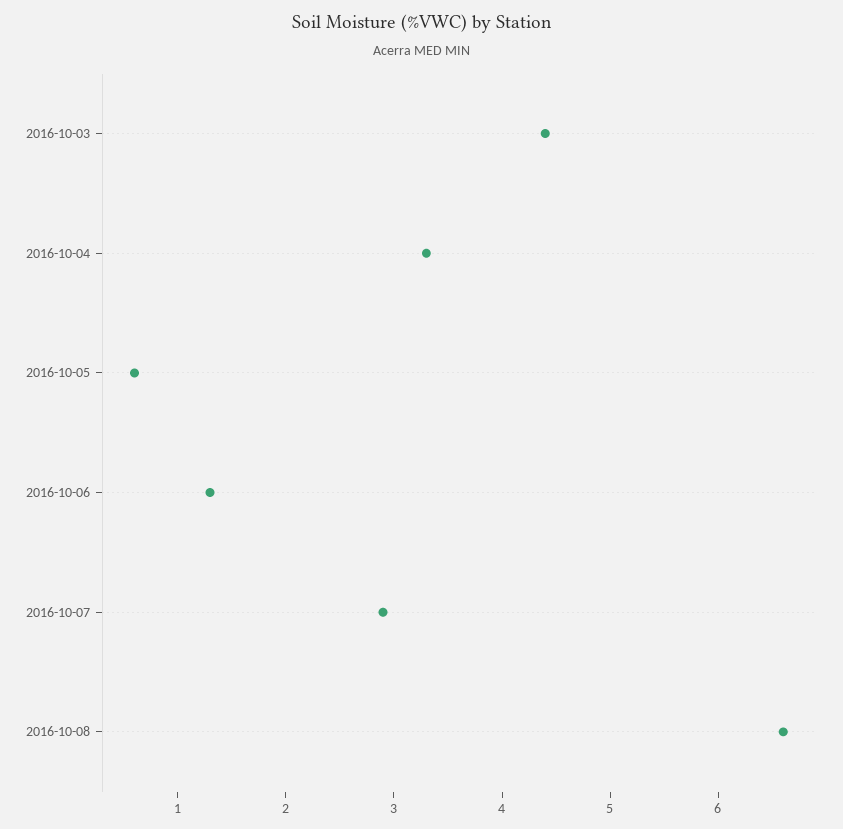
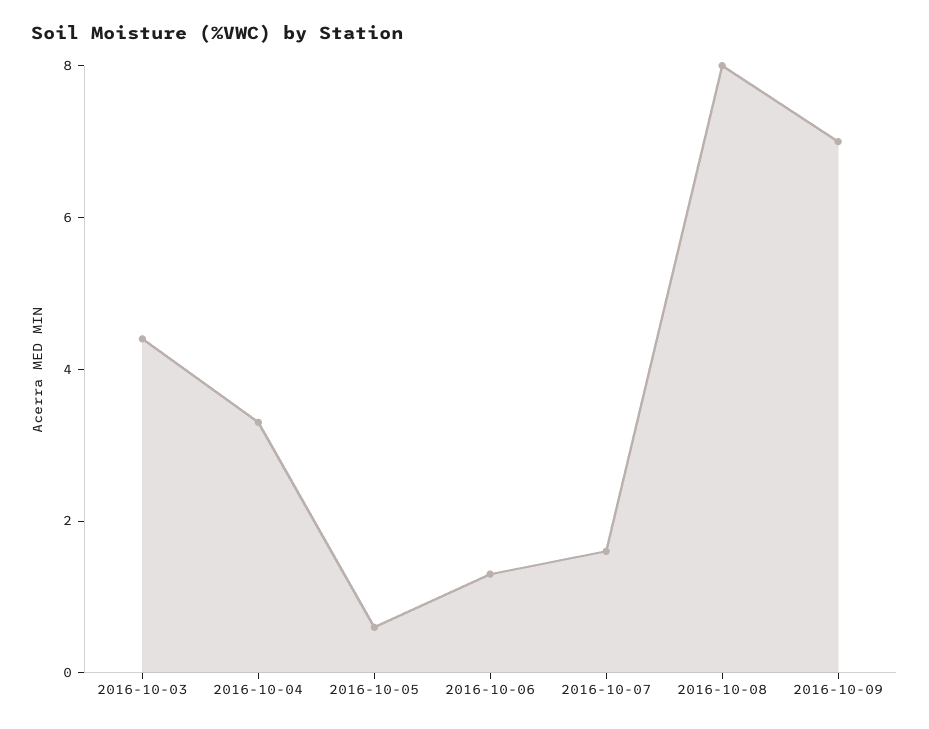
2016-10-07: 2.9 -> 1.5
2016-10-08: 6.6 -> 8
2016-10-09: none -> 7

